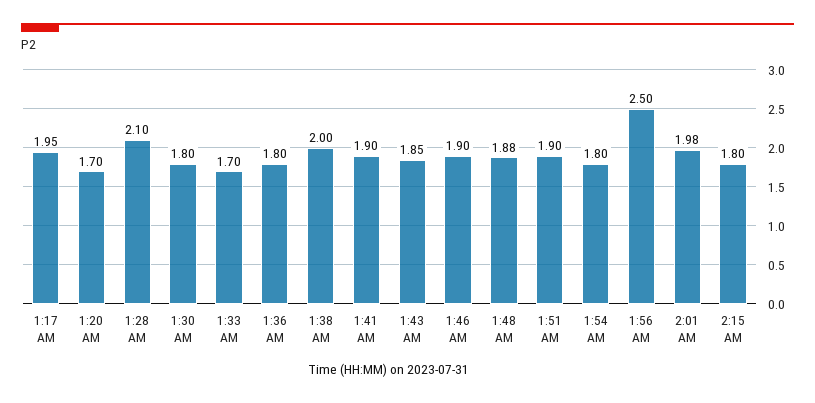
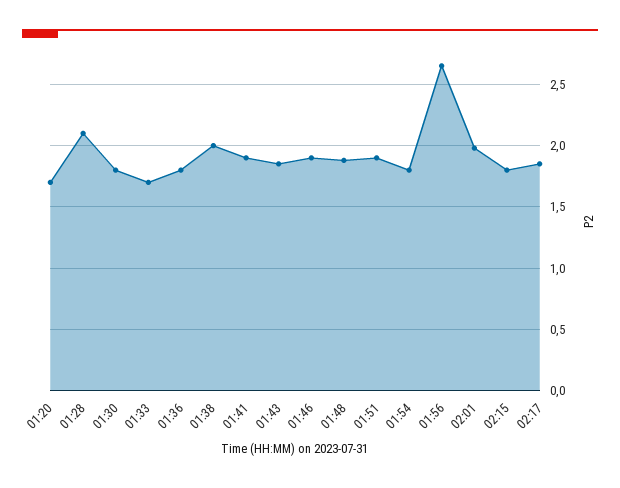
1:17 AM: 1.95 -> none
1:56 AM: 2.5 -> 2.65
02:17: none -> 1.85

